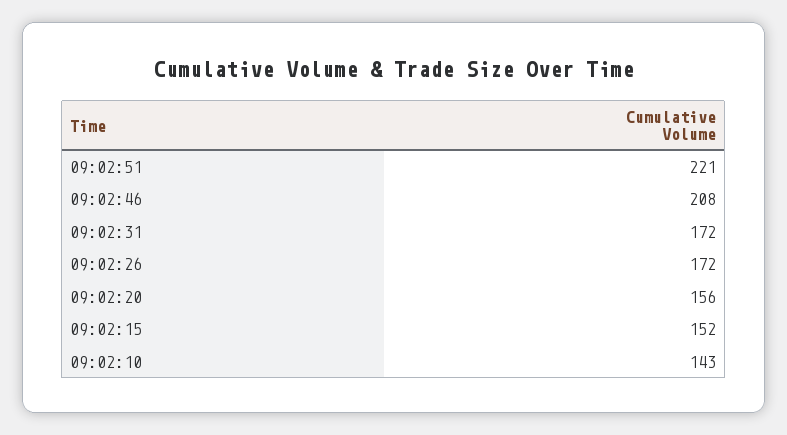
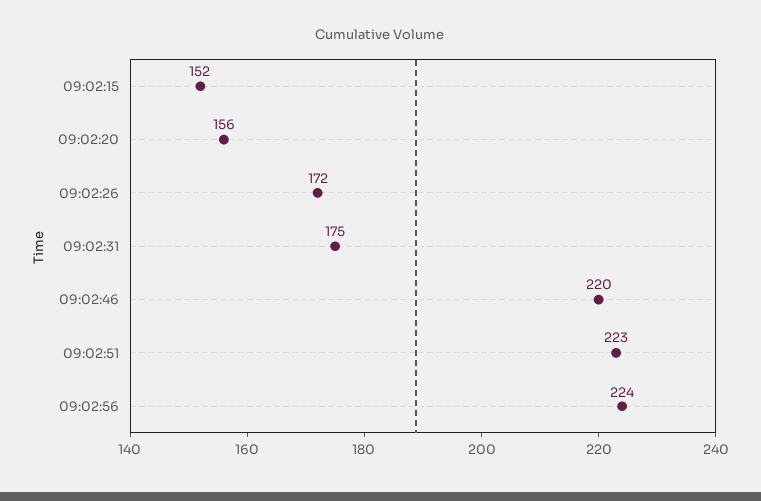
09:02:51: 221 -> 223
09:02:46: 208 -> 220
09:02:31: 172 -> 175
09:02:10: 143 -> none
09:02:56: none -> 224

